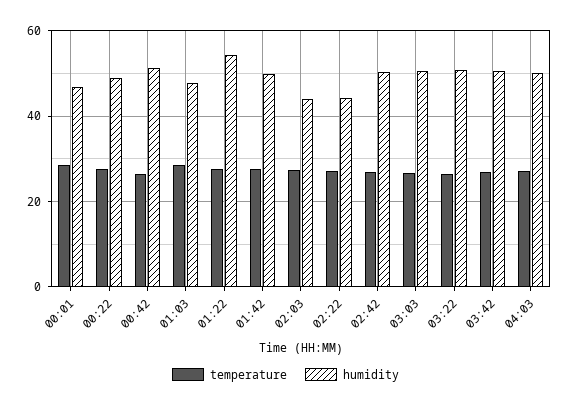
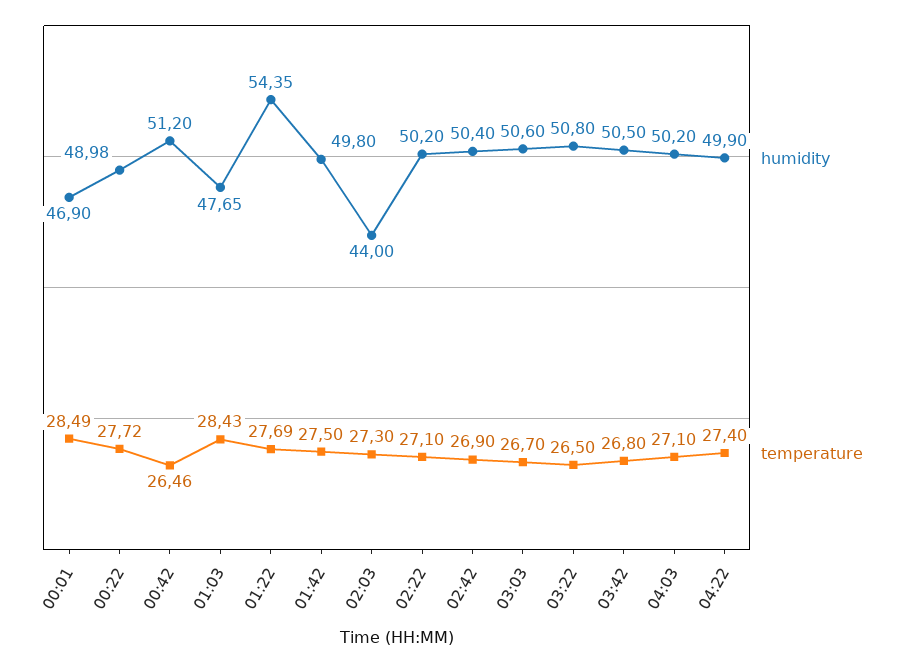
humidity, 02:22: 44 -> 50.2
humidity, 04:22: none -> 49.9
temperature, 04:22: none -> 27.4

